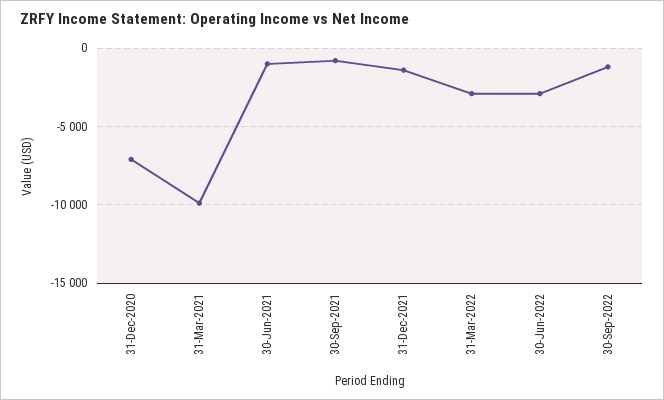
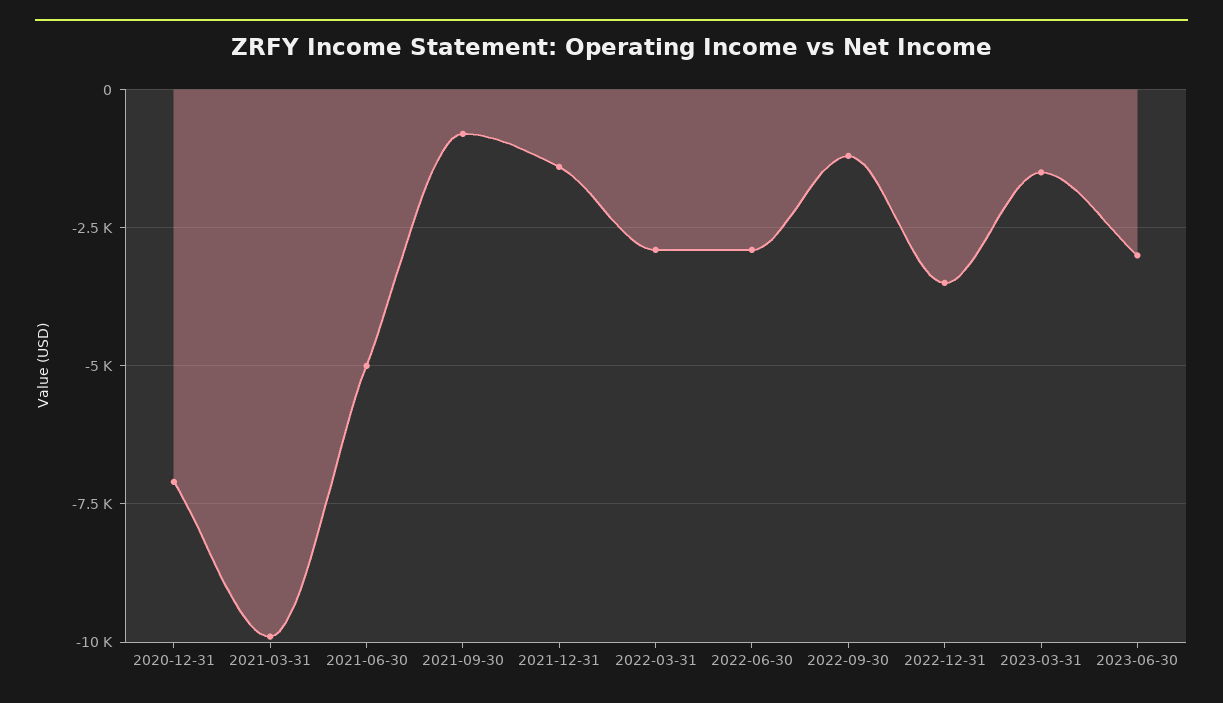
30-Jun-2021: -1000 -> -5000
2022-12-31: none -> -3500
2023-03-31: none -> -1500
2023-06-30: none -> -3000

